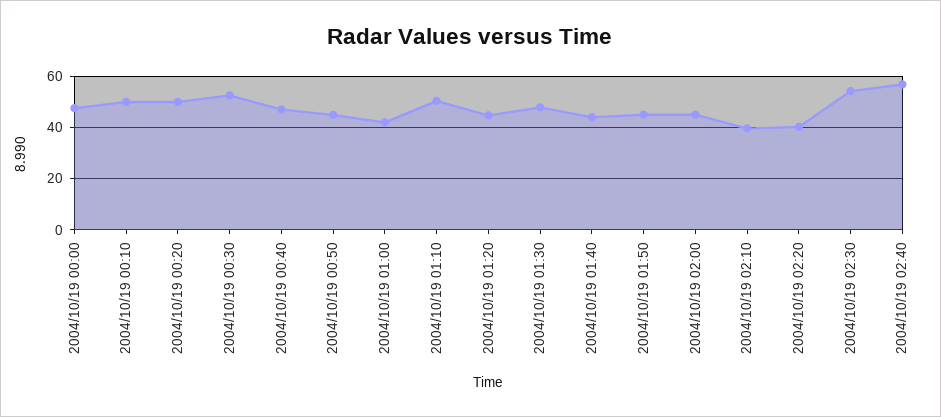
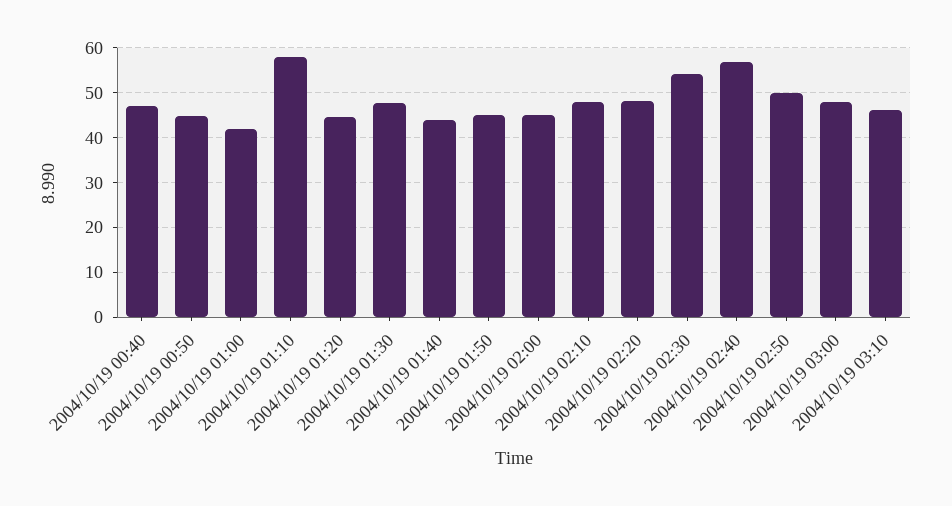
2004/10/19 00:00: 47.5 -> none
2004/10/19 00:10: 50 -> none
2004/10/19 00:20: 50 -> none
2004/10/19 00:30: 52.5 -> none
2004/10/19 01:10: 50 -> 58
2004/10/19 02:10: 40 -> 48
2004/10/19 02:20: 40 -> 48
2004/10/19 02:50: none -> 50
2004/10/19 03:00: none -> 48
2004/10/19 03:10: none -> 46

